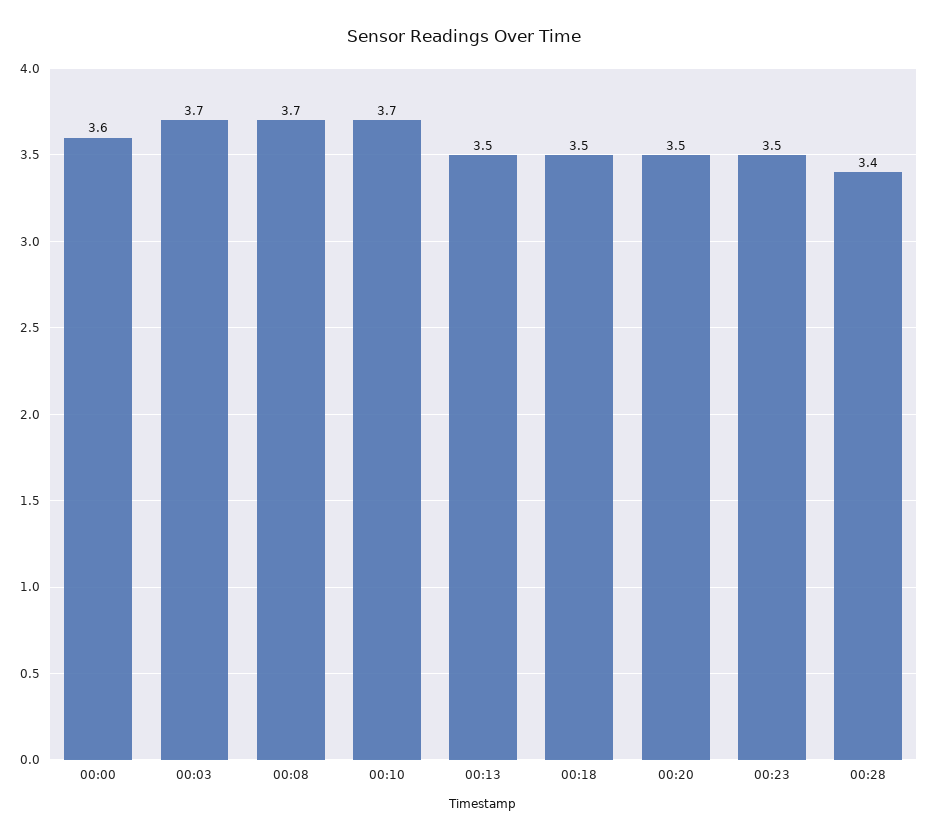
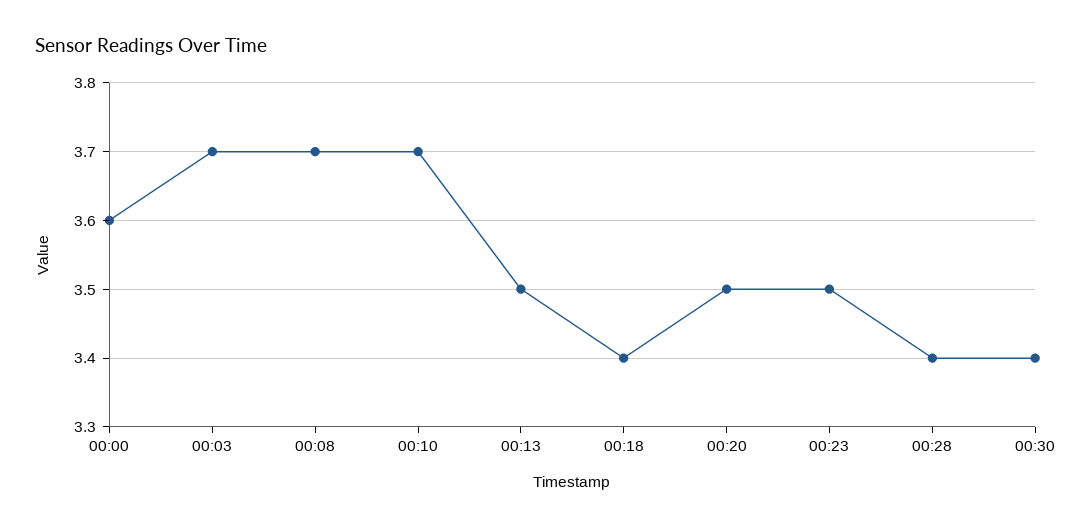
00:18: 3.5 -> 3.4
00:30: none -> 3.4

